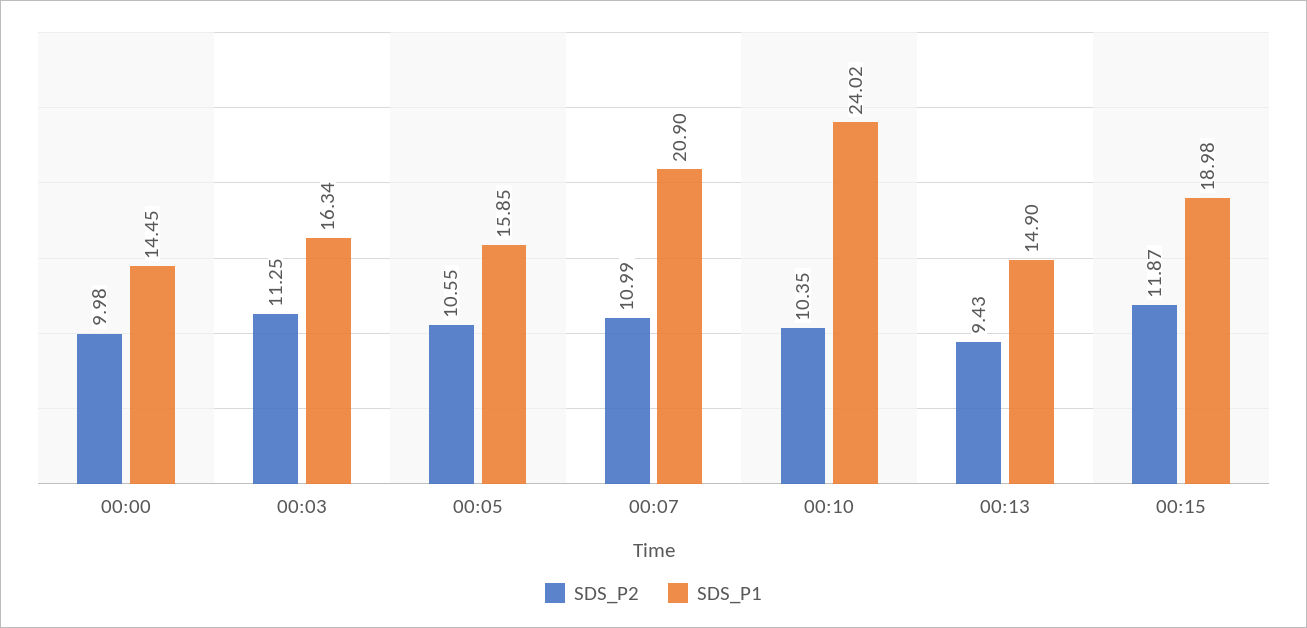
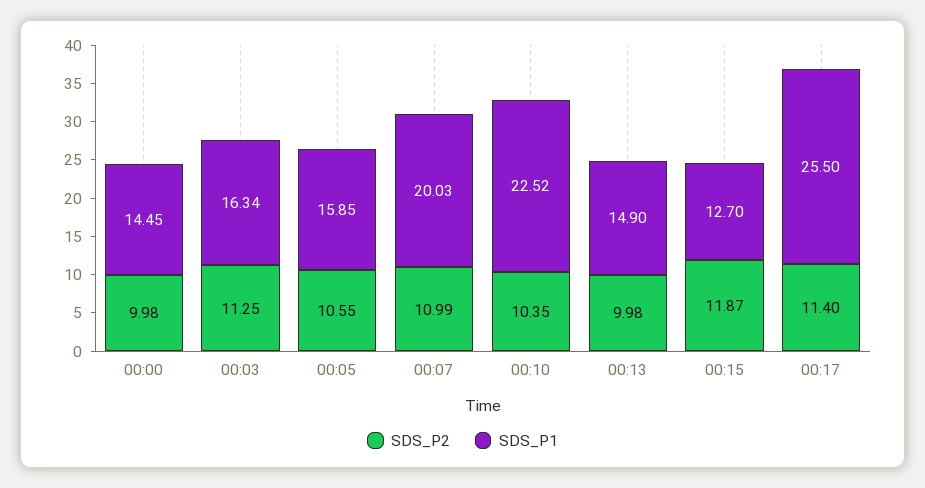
SDS_P1, 00:07: 20.9 -> 20.03
SDS_P1, 00:10: 24.02 -> 22.52
SDS_P2, 00:13: 9.43 -> 9.98
SDS_P1, 00:15: 18.98 -> 12.7
SDS_P2, 00:17: none -> 11.4
SDS_P1, 00:17: none -> 25.5

